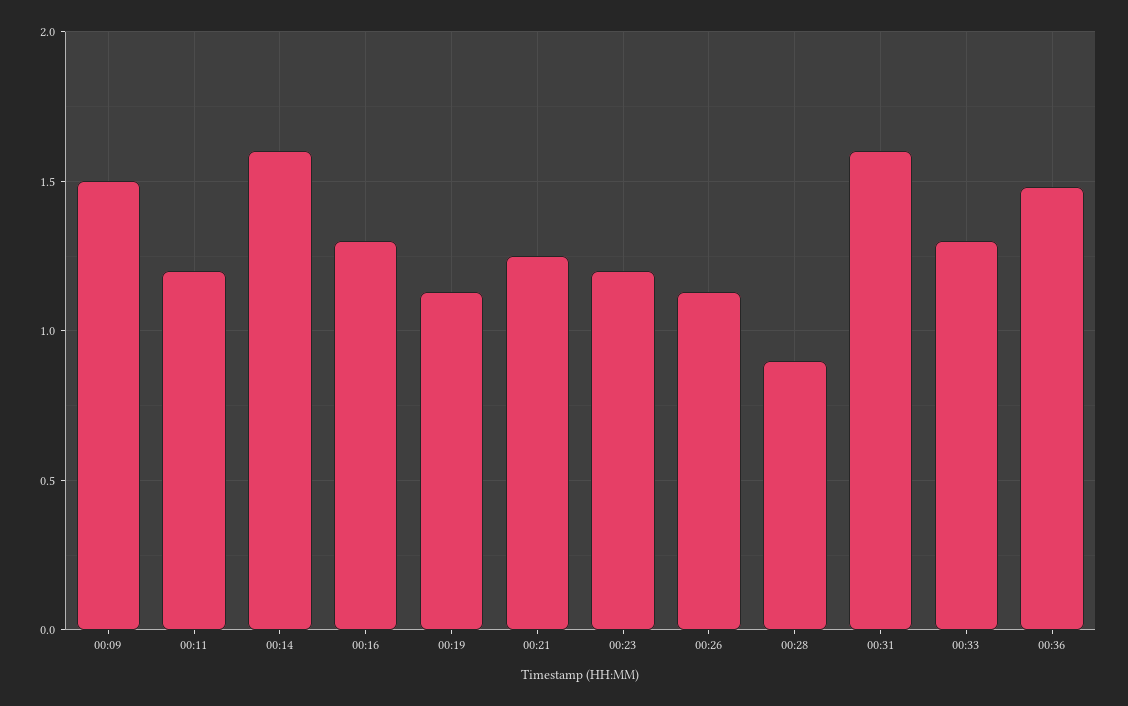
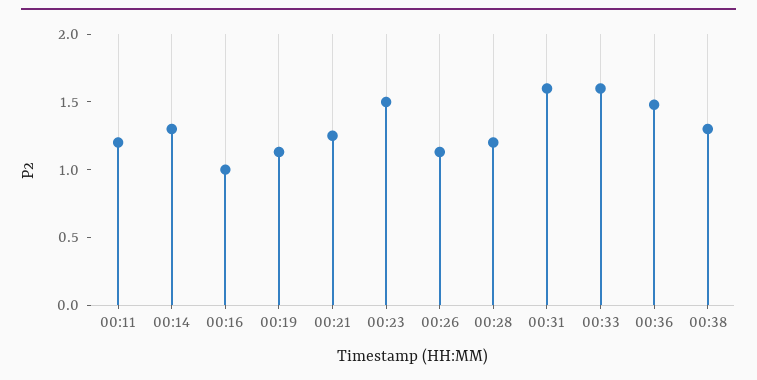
00:09: 1.5 -> none
00:14: 1.6 -> 1.3
00:16: 1.3 -> 1
00:23: 1.2 -> 1.5
00:28: 0.9 -> 1.2
00:33: 1.3 -> 1.6
00:38: none -> 1.3

